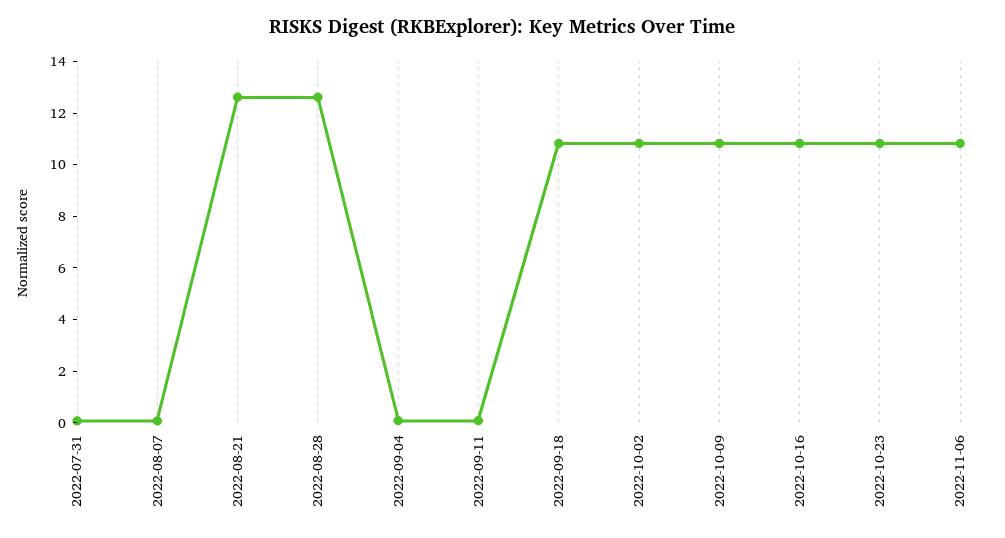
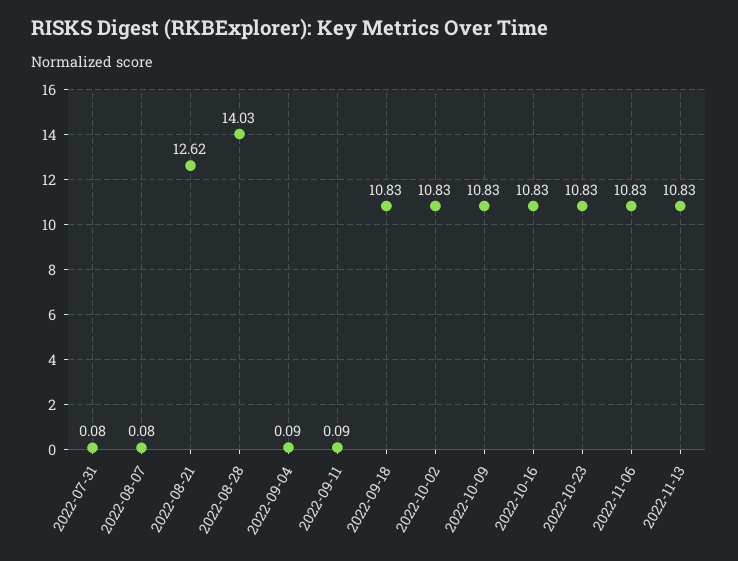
2022-08-28: 12.5 -> 14.03
2022-11-13: none -> 10.83

